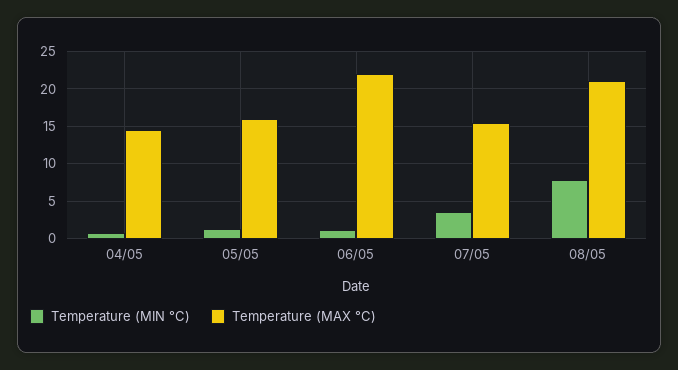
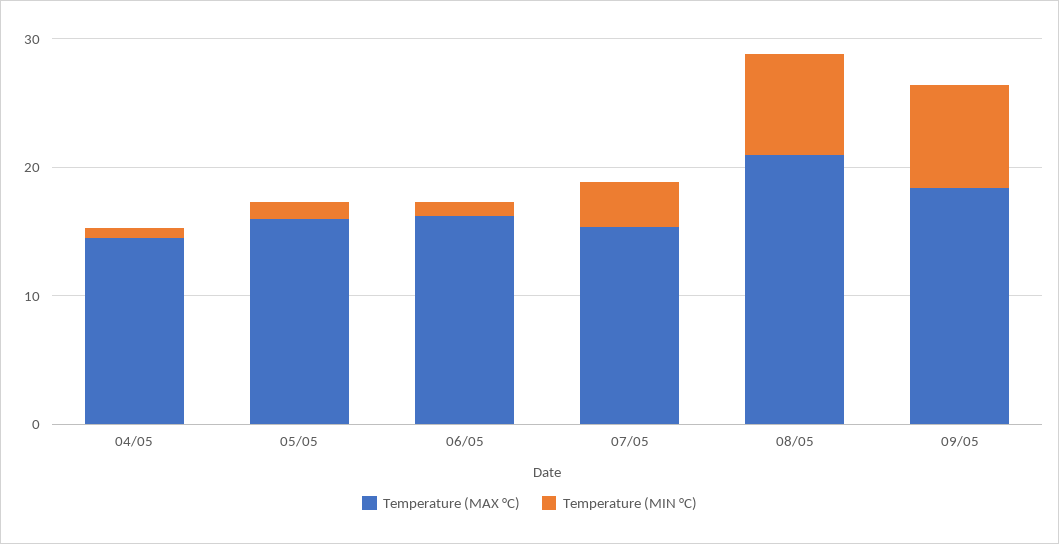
Temperature (MAX °C), 06/05: 22 -> 16
Temperature (MAX °C), 09/05: none -> 18
Temperature (MIN °C), 09/05: none -> 8

